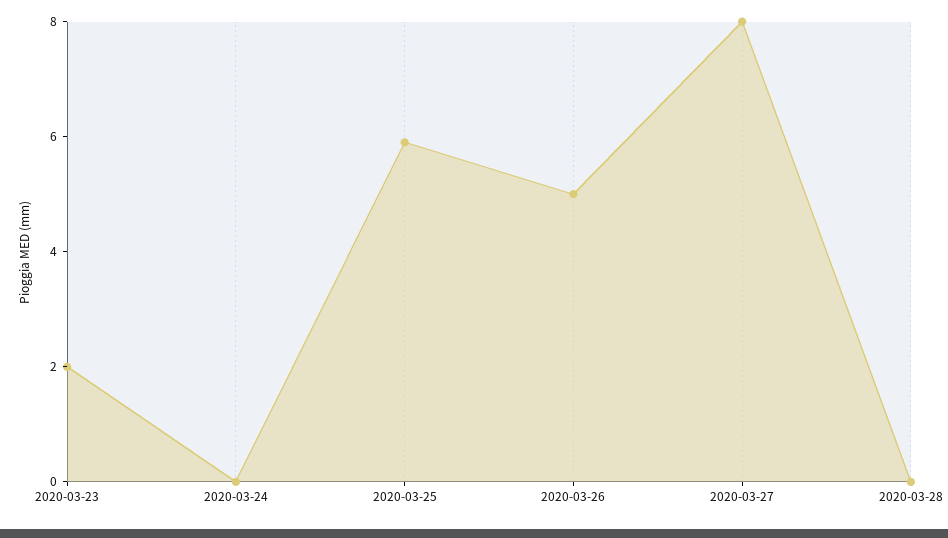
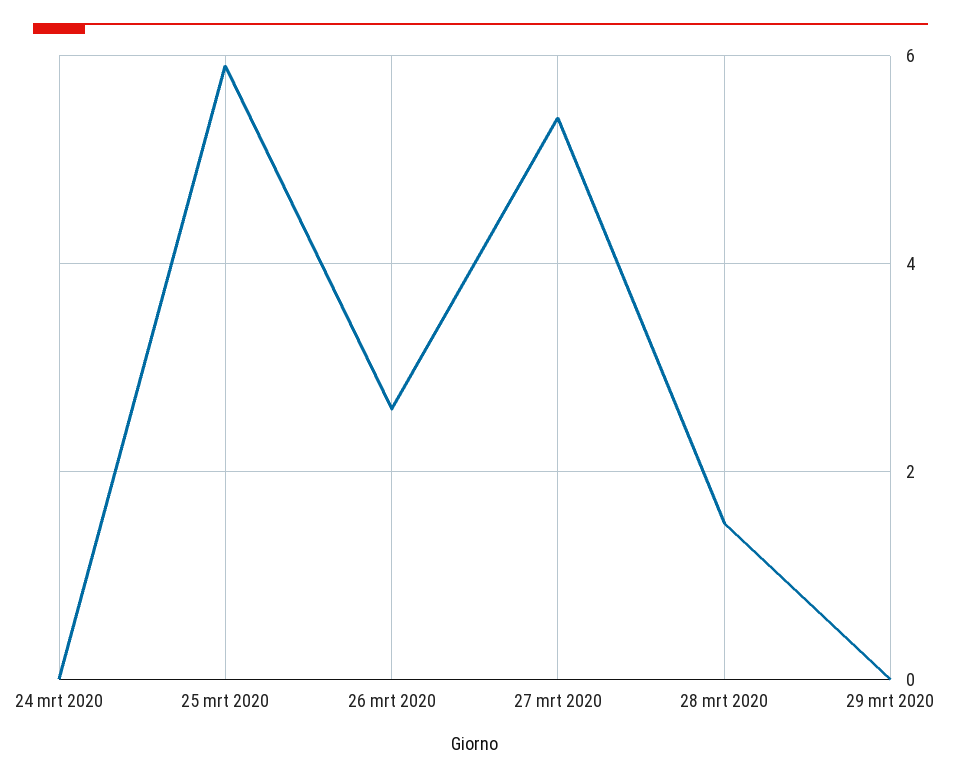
2020-03-23: 2 -> none
2020-03-26: 5 -> 2.5
2020-03-27: 8 -> 5.5
2020-03-28: 0 -> 1.5
29 mrt 2020: none -> 0

